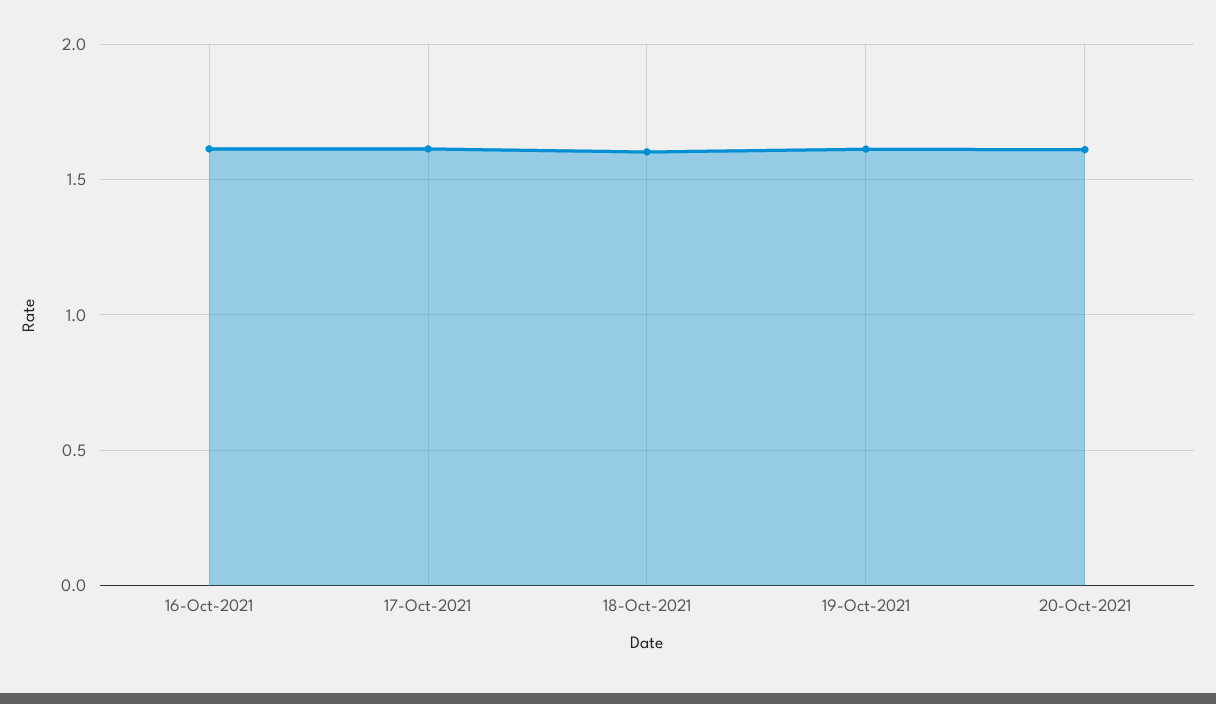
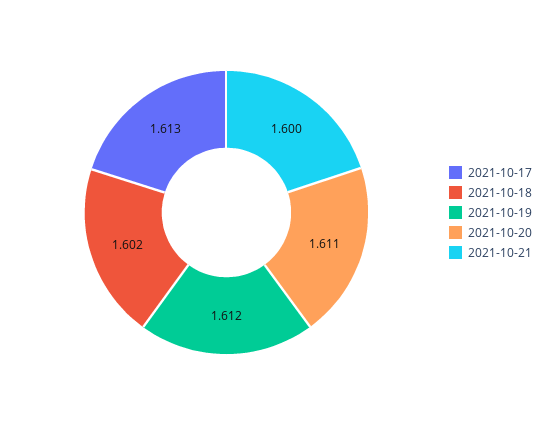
16-Oct-2021: 1.6 -> none
2021-10-21: none -> 1.6

